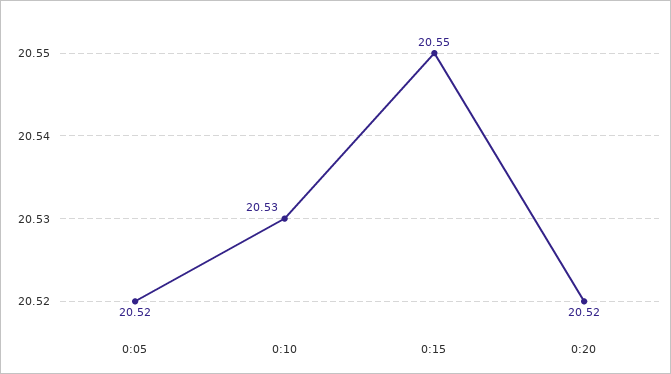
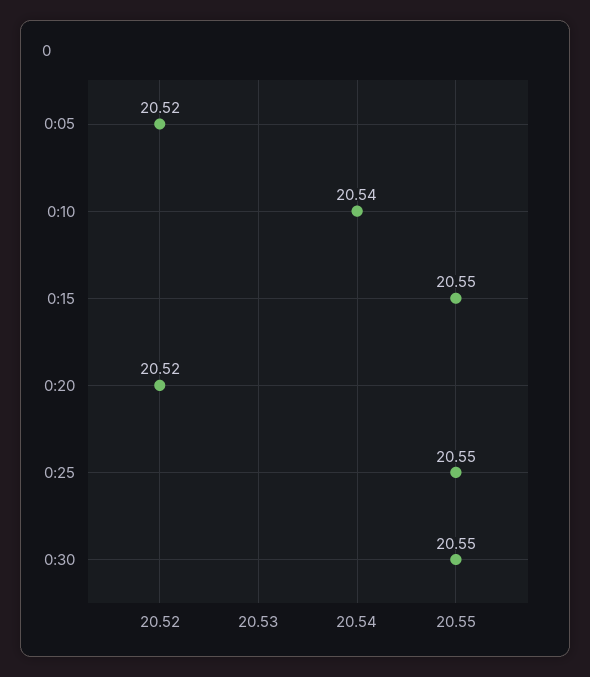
0:10: 20.53 -> 20.54
0:25: none -> 20.55
0:30: none -> 20.55

